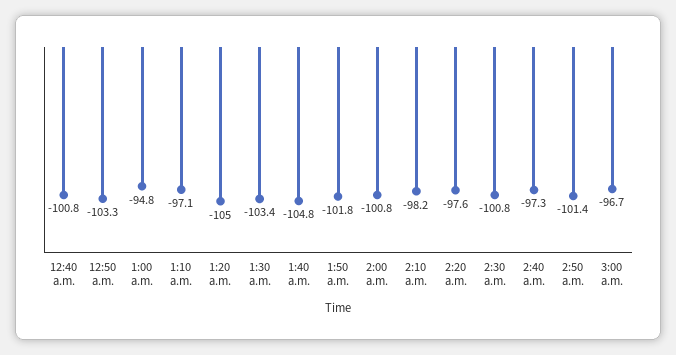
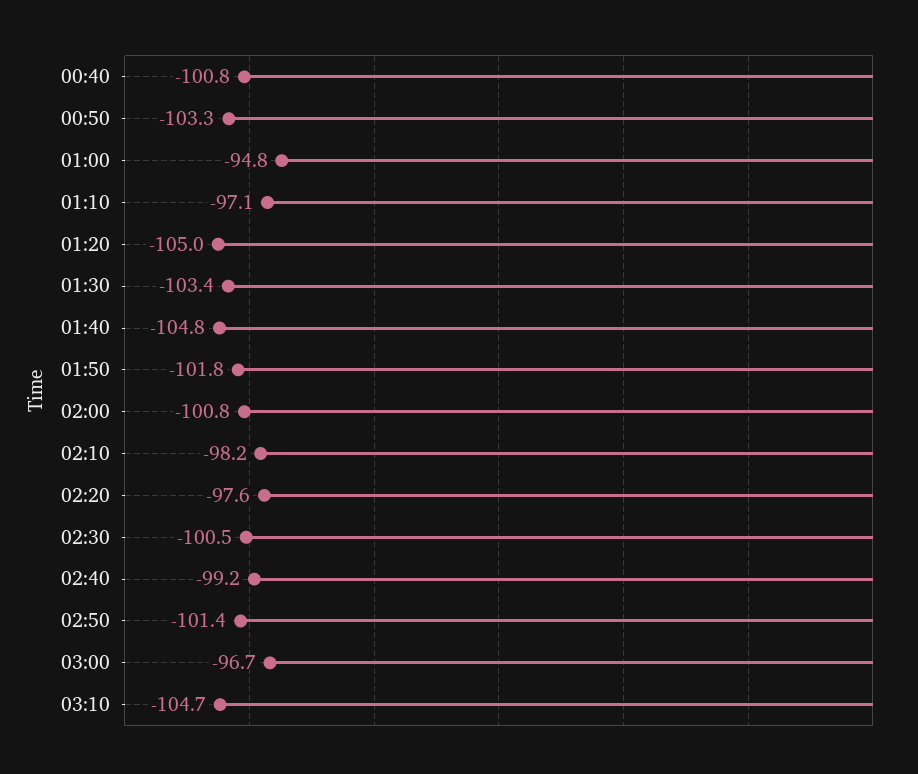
2:30 a.m.: -100.8 -> -100.5
2:40 a.m.: -97.3 -> -99.2
03:10: none -> -104.7

